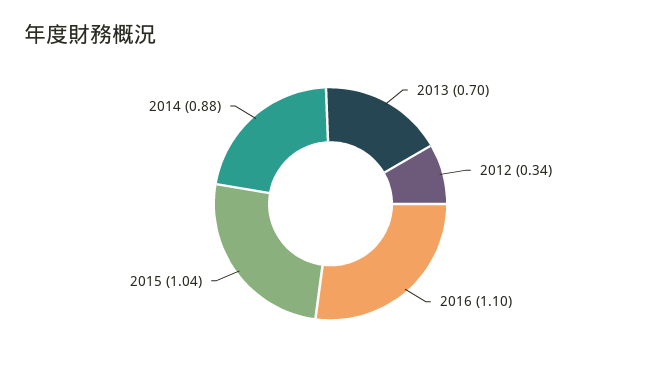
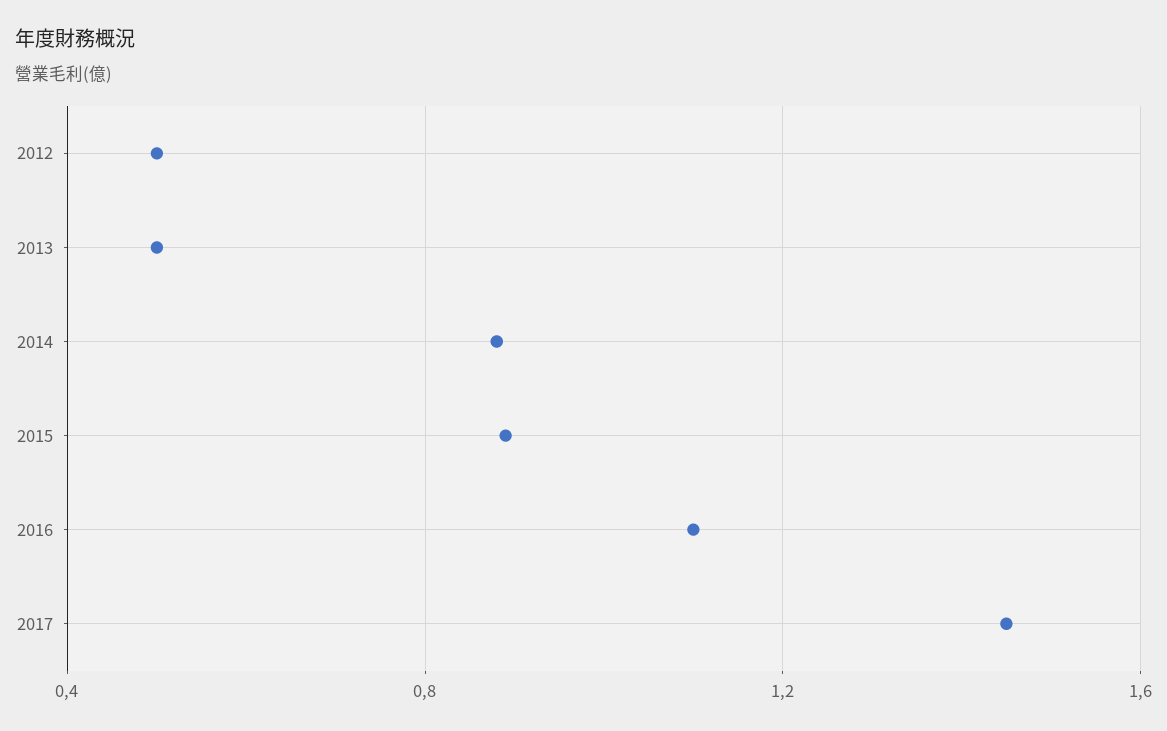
2013: 0.7 -> 0.5
2012: 0.34 -> 0.5
2015: 1.04 -> 0.9
2017: none -> 1.45

